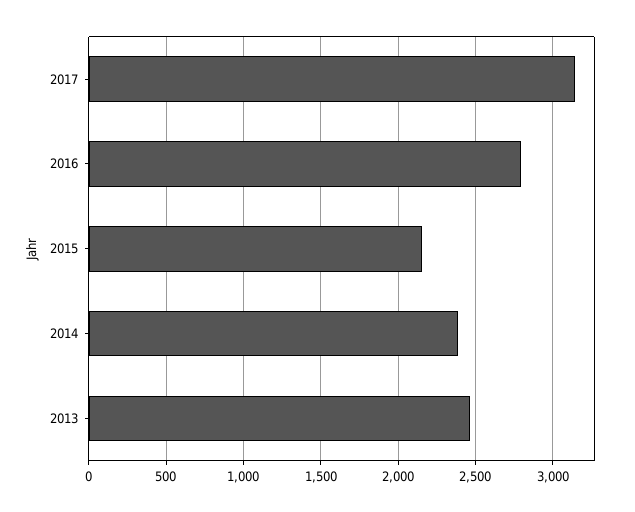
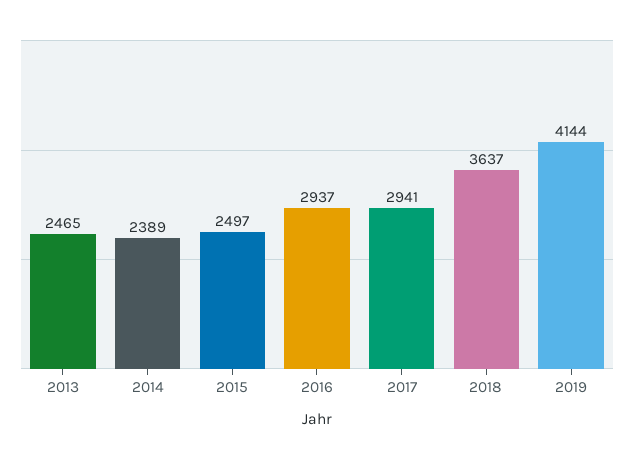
2017: 3150 -> 2941
2016: 2800 -> 2937
2015: 2150 -> 2497
2018: none -> 3637
2019: none -> 4144

